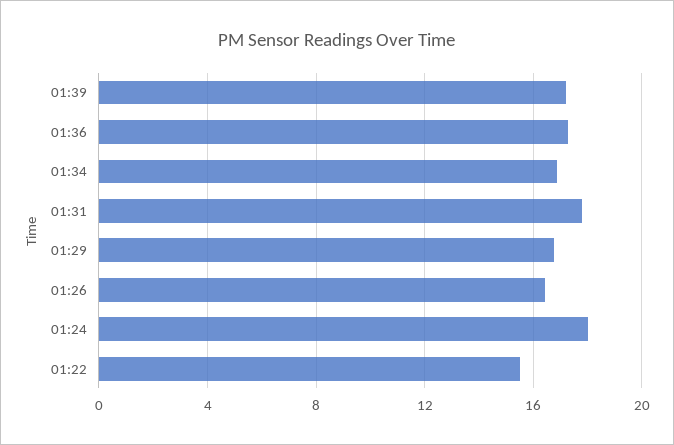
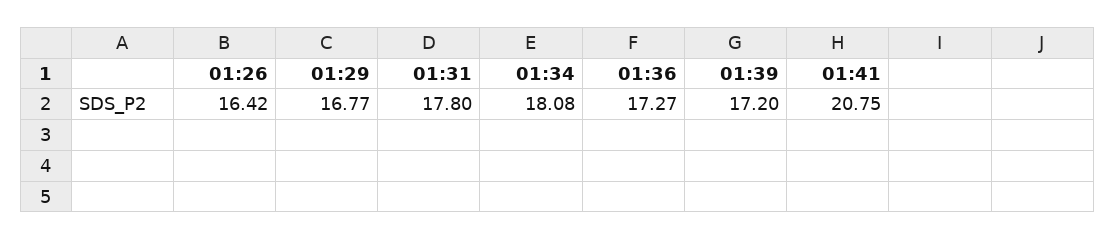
01:34: 17 -> 18.08
01:24: 18 -> none
01:22: 15.5 -> none
01:41: none -> 20.75

